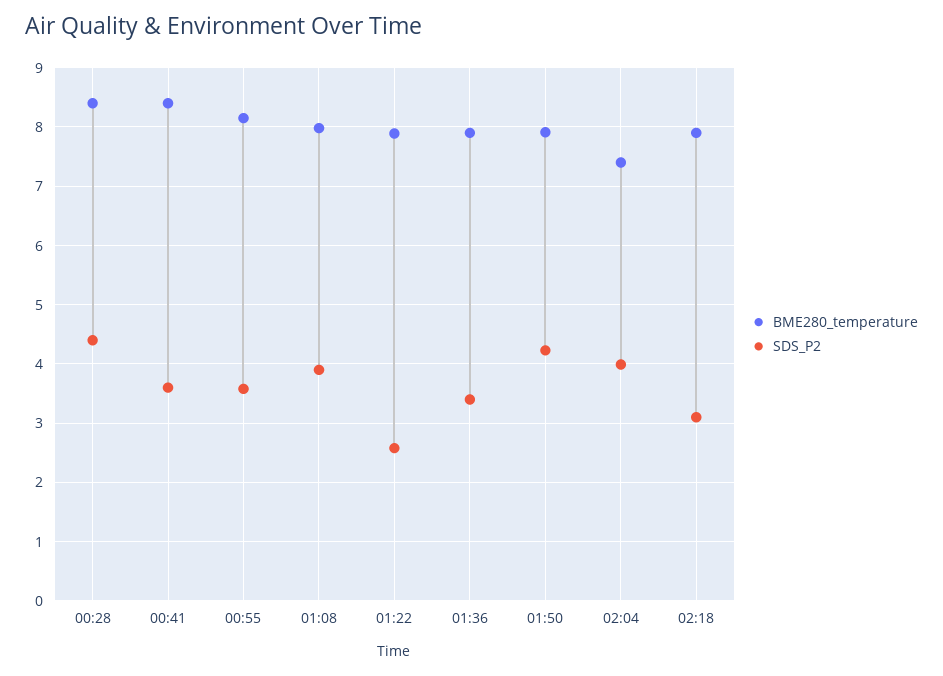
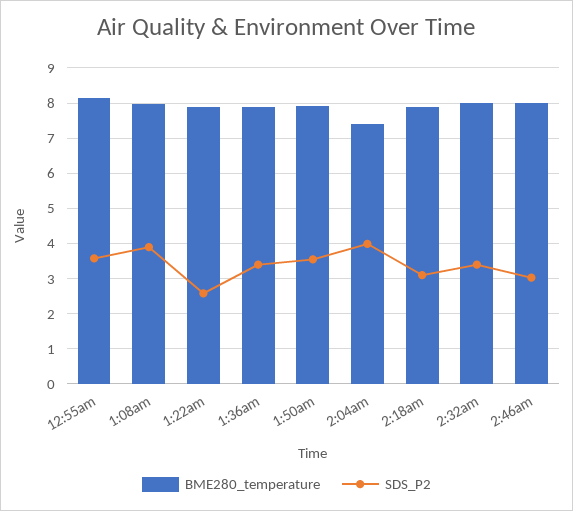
BME280_temperature, 00:28: 8.4 -> none
SDS_P2, 00:28: 4.4 -> none
BME280_temperature, 00:41: 8.4 -> none
SDS_P2, 00:41: 3.6 -> none
SDS_P2, 01:50: 4.2 -> 3.6
BME280_temperature, 2:32am: none -> 8
SDS_P2, 2:32am: none -> 3.4
BME280_temperature, 2:46am: none -> 8
SDS_P2, 2:46am: none -> 3

